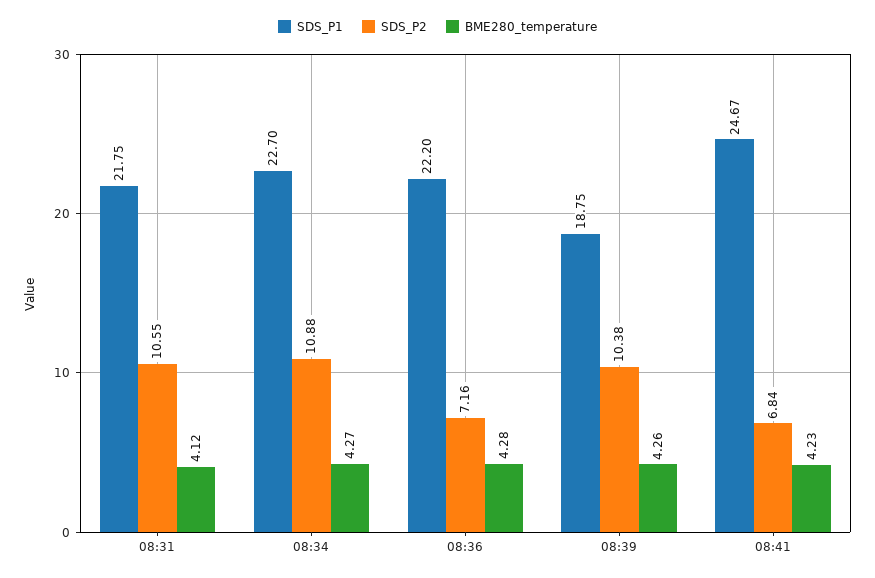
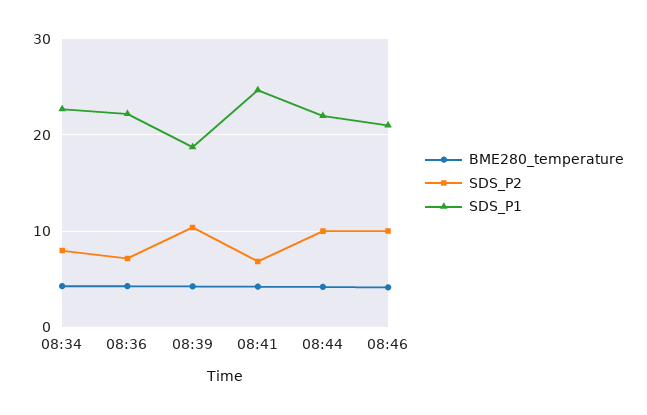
SDS_P1, 08:31: 21.75 -> none
SDS_P2, 08:31: 10.55 -> none
BME280_temperature, 08:31: 4.12 -> none
SDS_P2, 08:34: 10.88 -> 8
BME280_temperature, 08:44: none -> 4
SDS_P2, 08:44: none -> 10
SDS_P1, 08:44: none -> 22
BME280_temperature, 08:46: none -> 4
SDS_P2, 08:46: none -> 10
SDS_P1, 08:46: none -> 21

